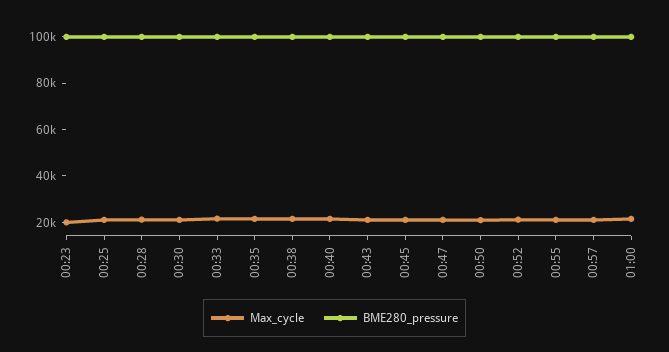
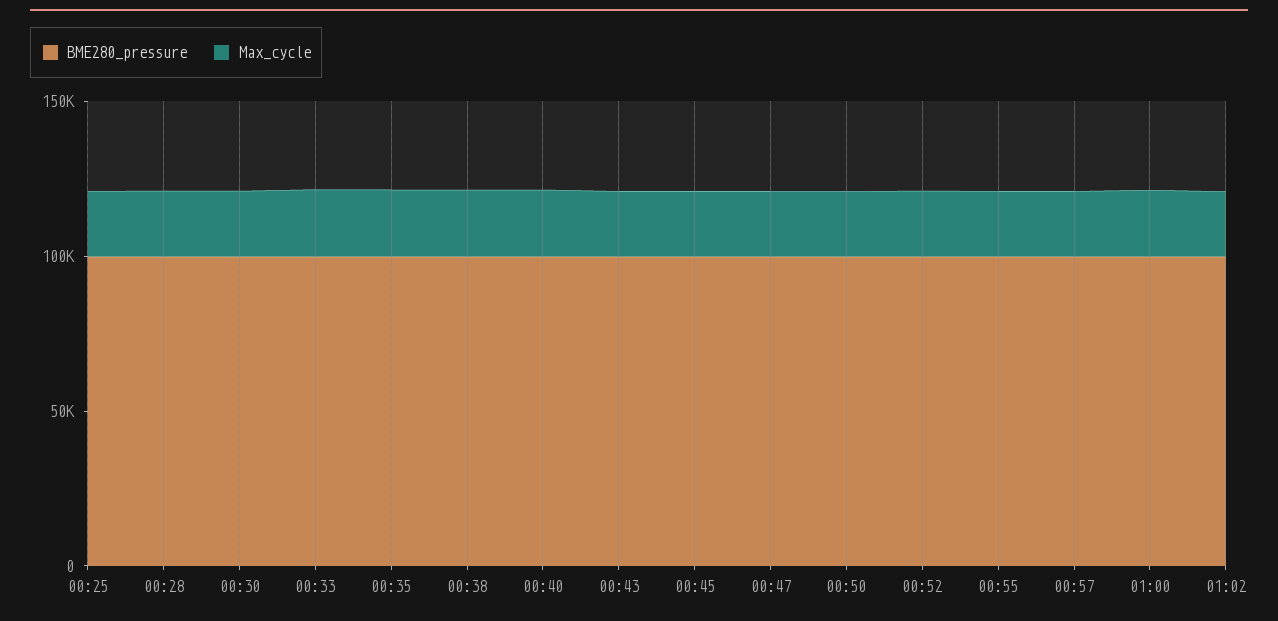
Max_cycle, 00:23: 20000 -> none
BME280_pressure, 00:23: 100000 -> none
BME280_pressure, 01:02: none -> 100000
Max_cycle, 01:02: none -> 20000

